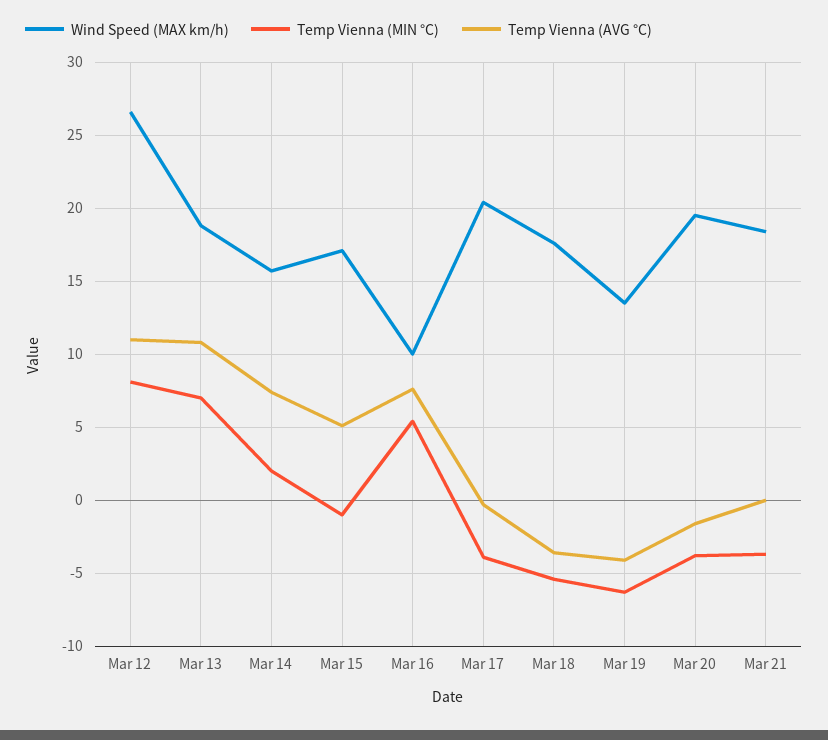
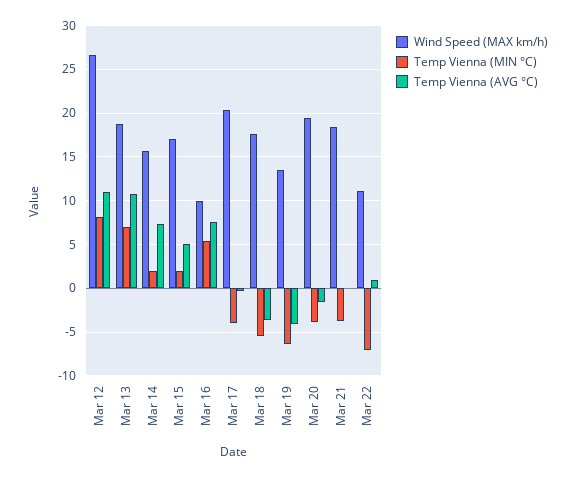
Temp Vienna (MIN °C), Mar 15: -1 -> 2
Wind Speed (MAX km/h), Mar 22: none -> 11
Temp Vienna (MIN °C), Mar 22: none -> -7
Temp Vienna (AVG °C), Mar 22: none -> 1

